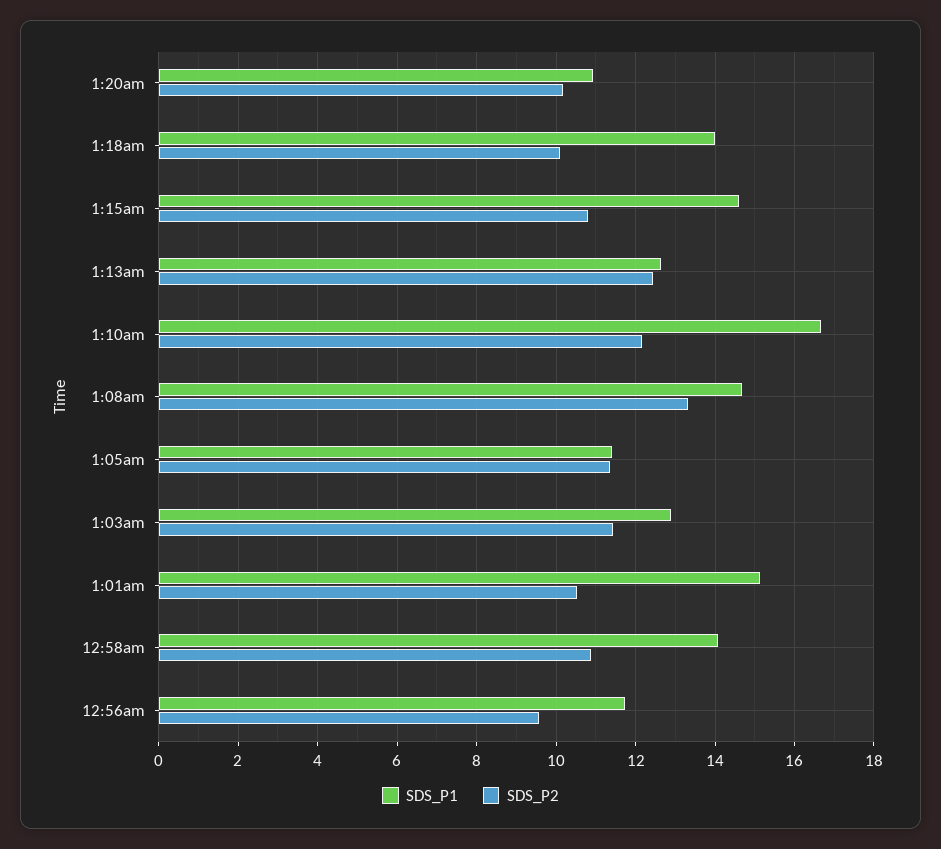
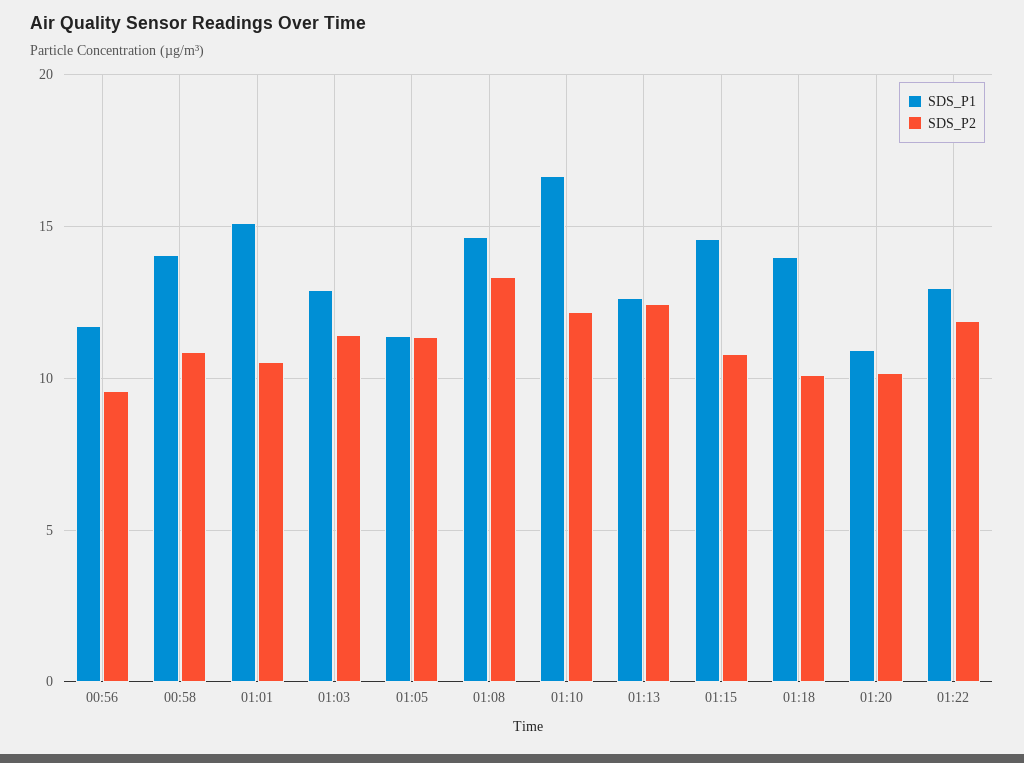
SDS_P1, 01:22: none -> 13
SDS_P2, 01:22: none -> 12

